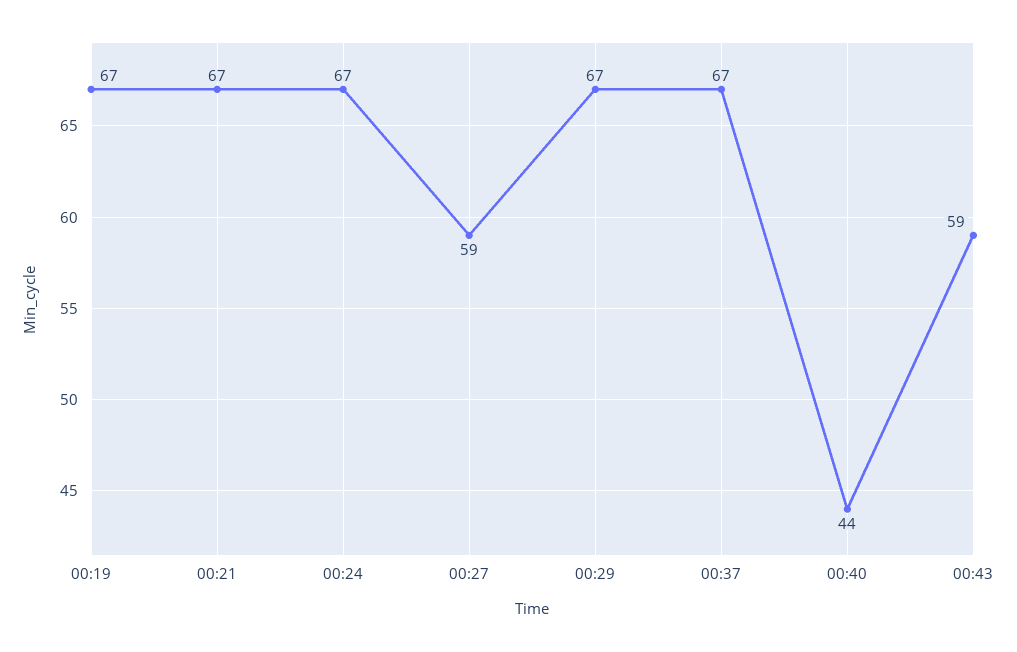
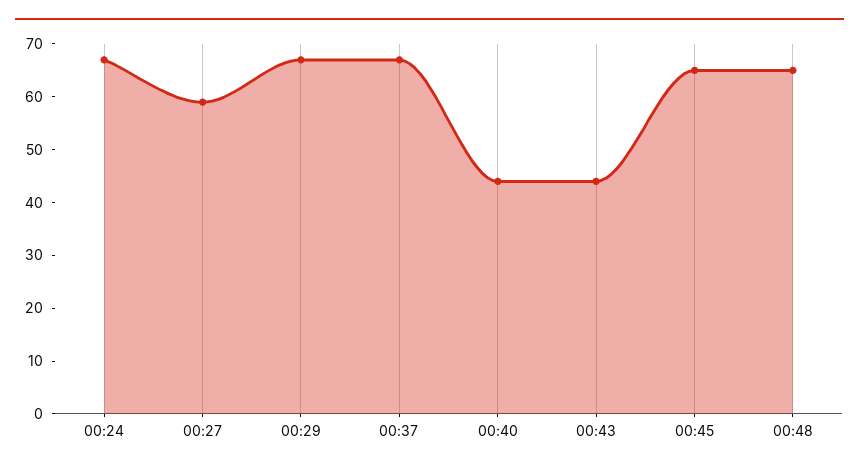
00:19: 67 -> none
00:21: 67 -> none
00:43: 59 -> 45
00:45: none -> 65
00:48: none -> 65

